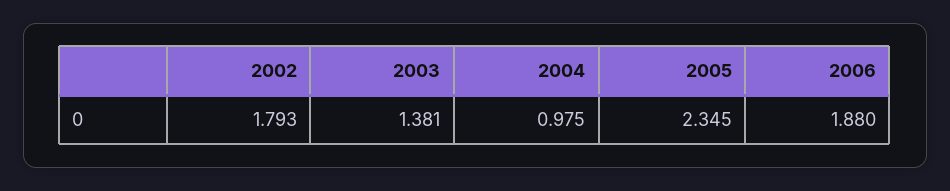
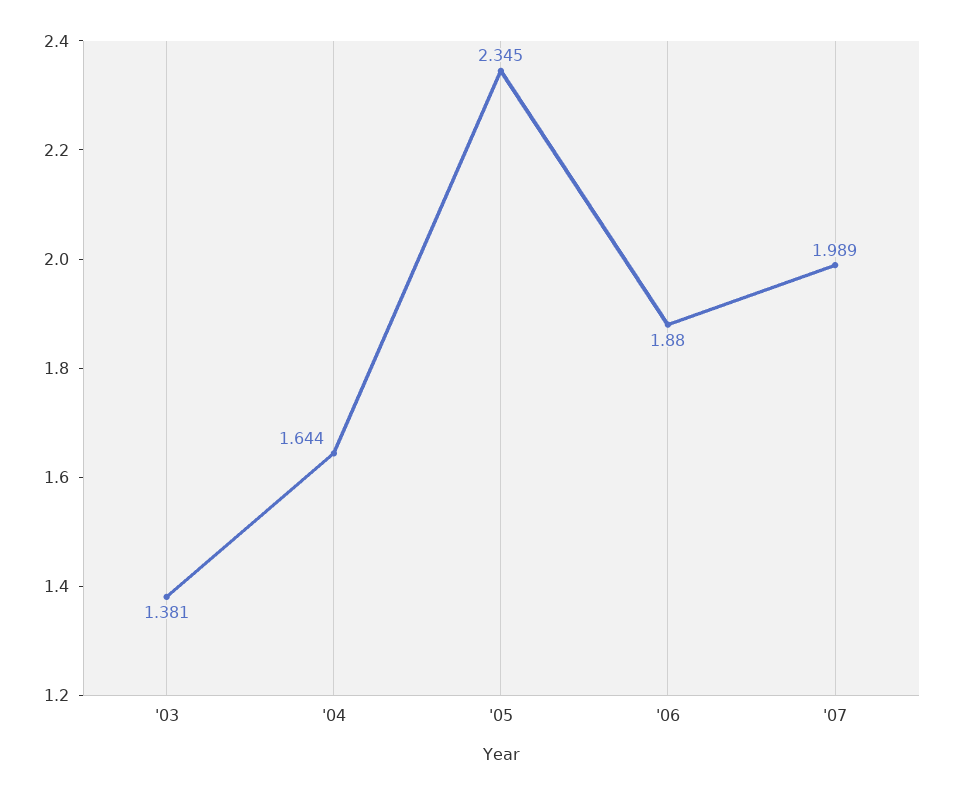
2002: 1.793 -> none
2004: 0.975 -> 1.644
'07: none -> 1.989

